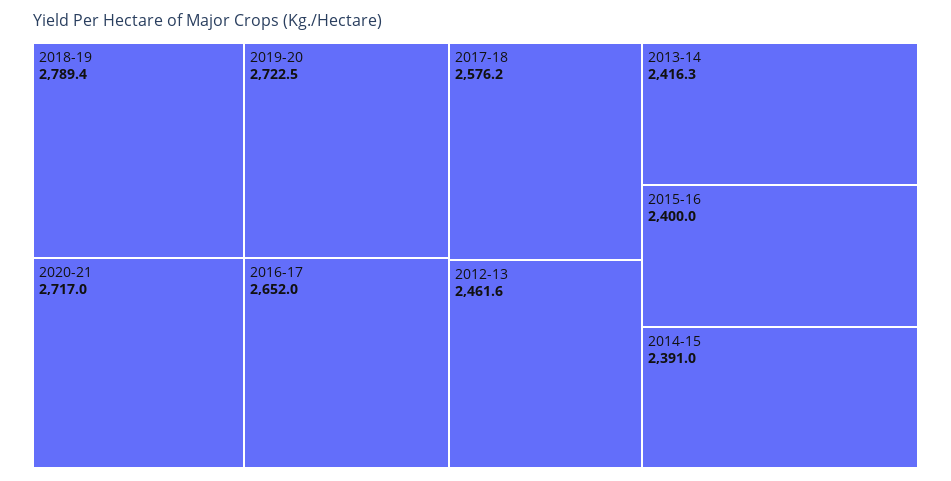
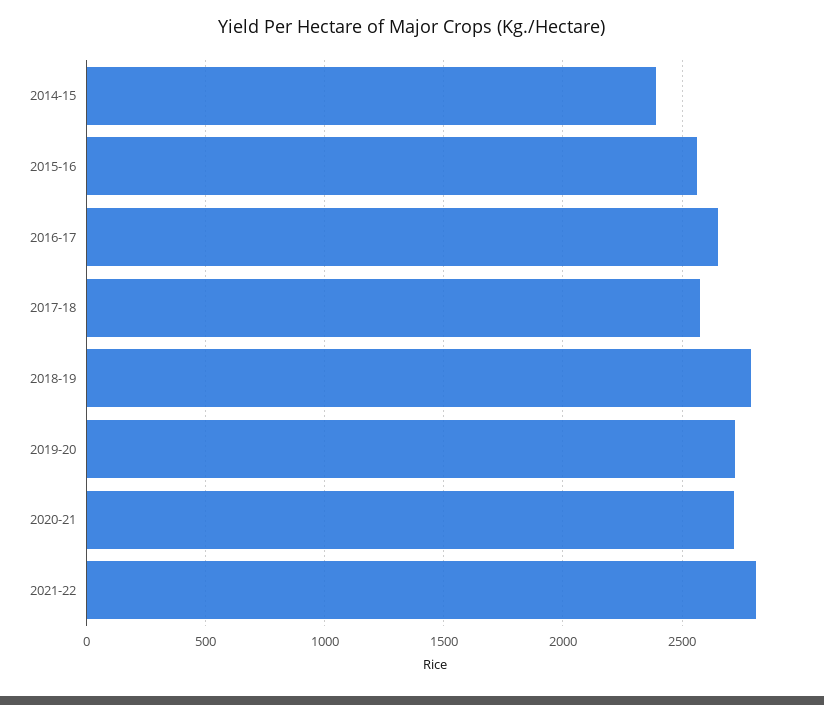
2012-13: 2461.6 -> none
2013-14: 2416.3 -> none
2015-16: 2400 -> 2550
2021-22: none -> 2800

